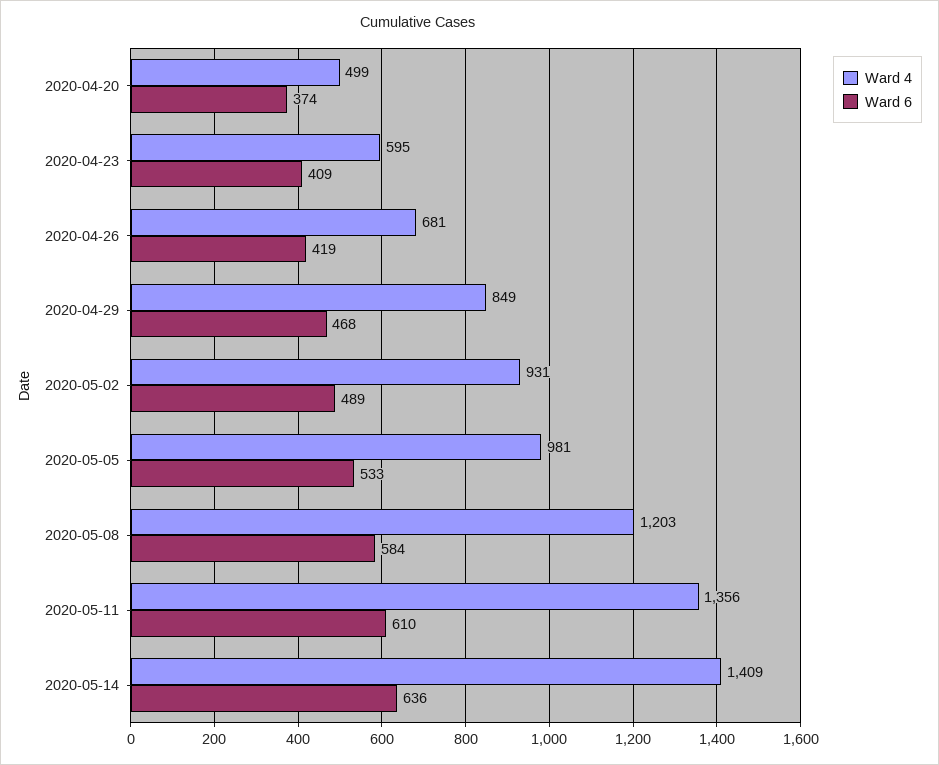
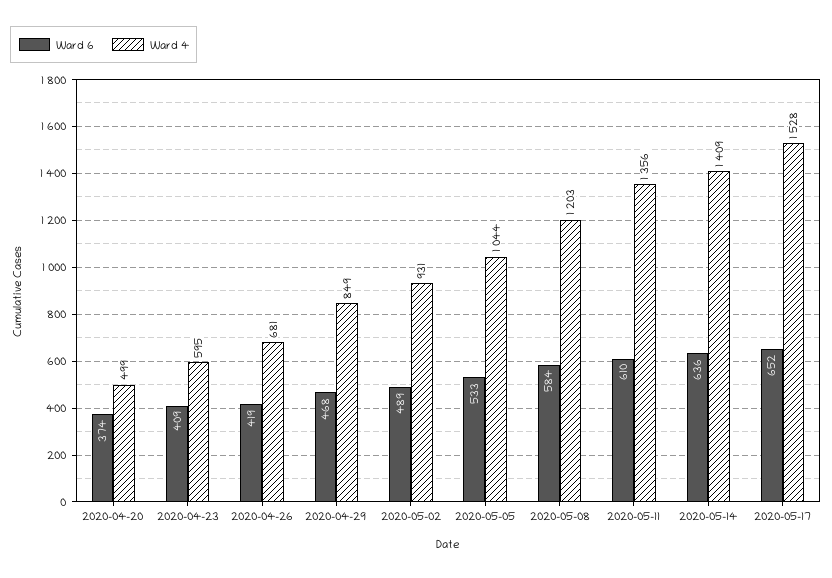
Ward 4, 2020-05-05: 981 -> 1044
Ward 6, 2020-05-17: none -> 652
Ward 4, 2020-05-17: none -> 1528

